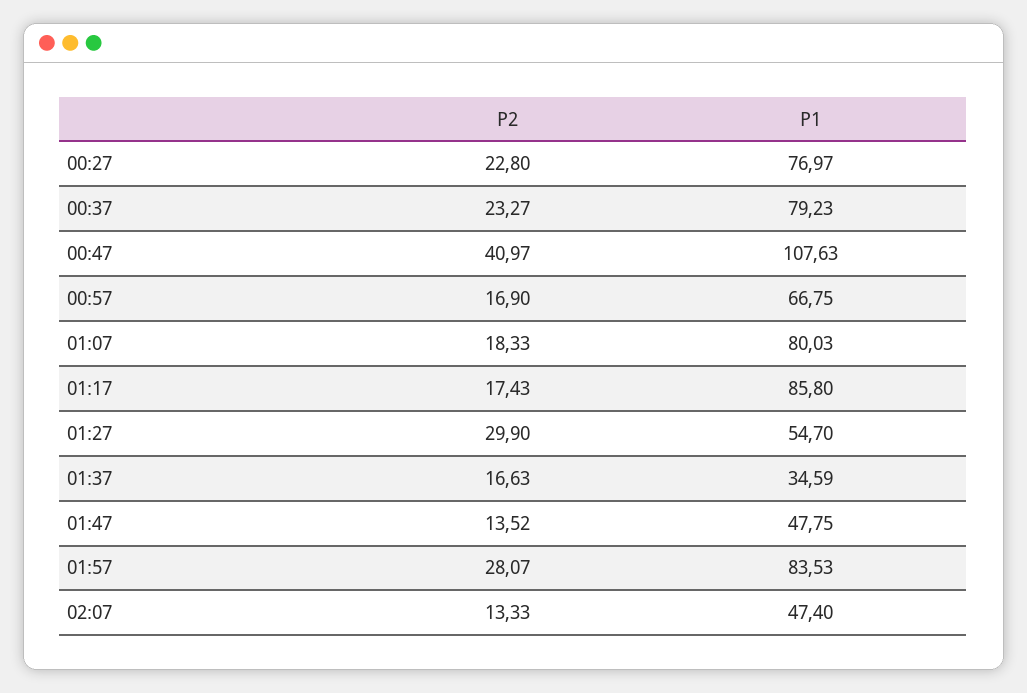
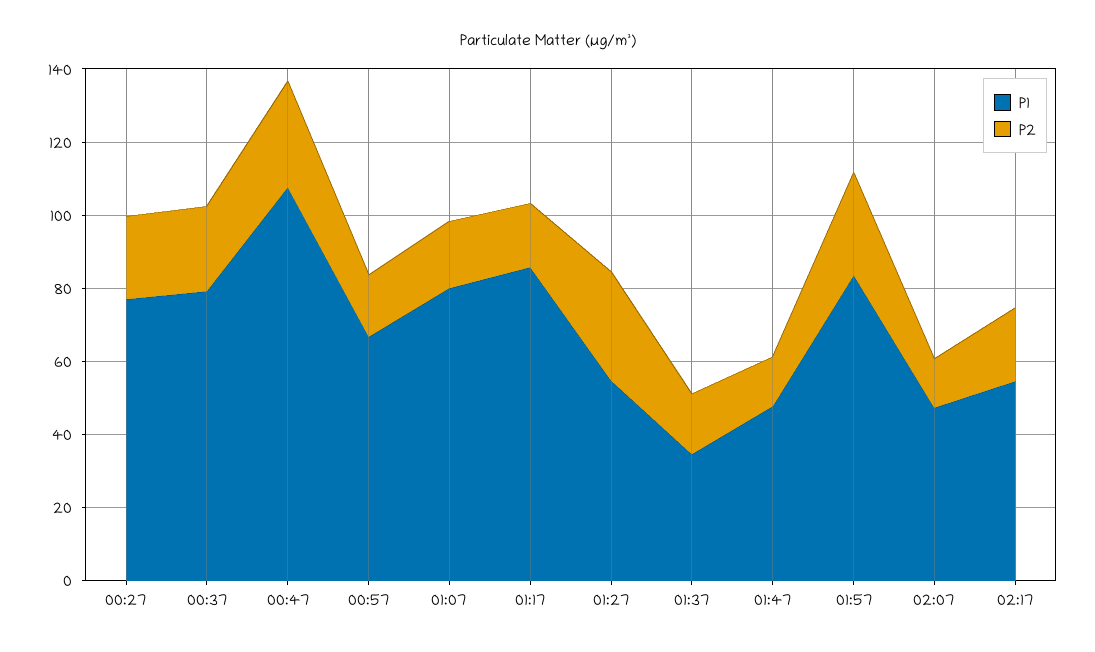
P2, 00:47: 40.97 -> 30
P1, 02:17: none -> 55
P2, 02:17: none -> 20

